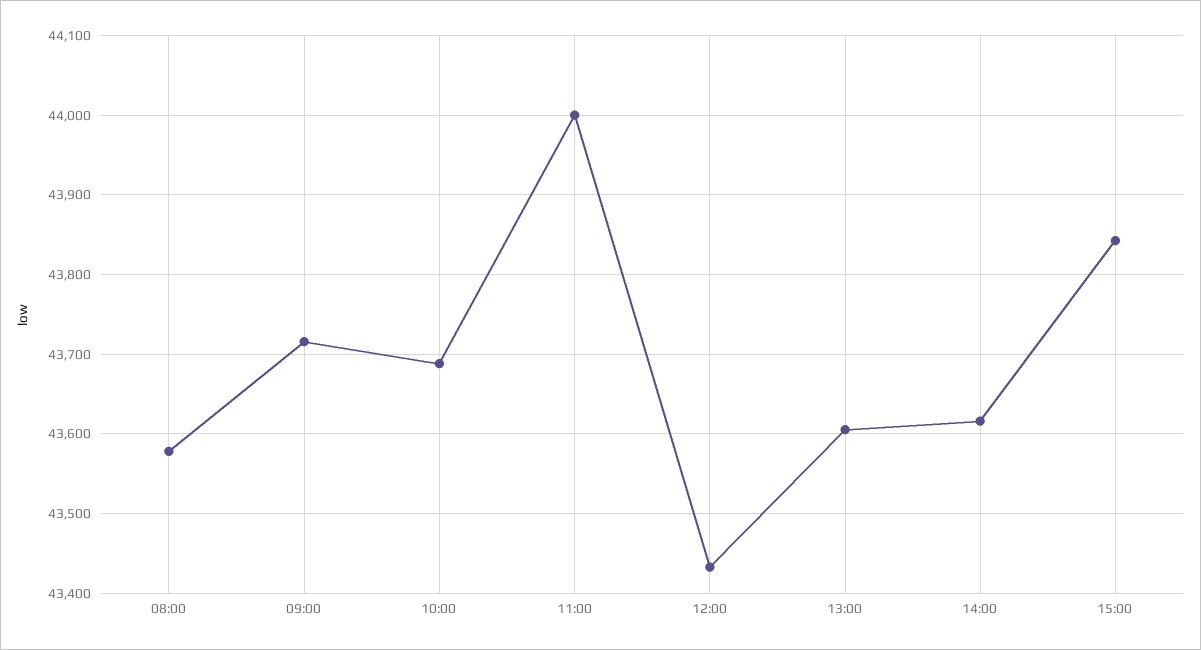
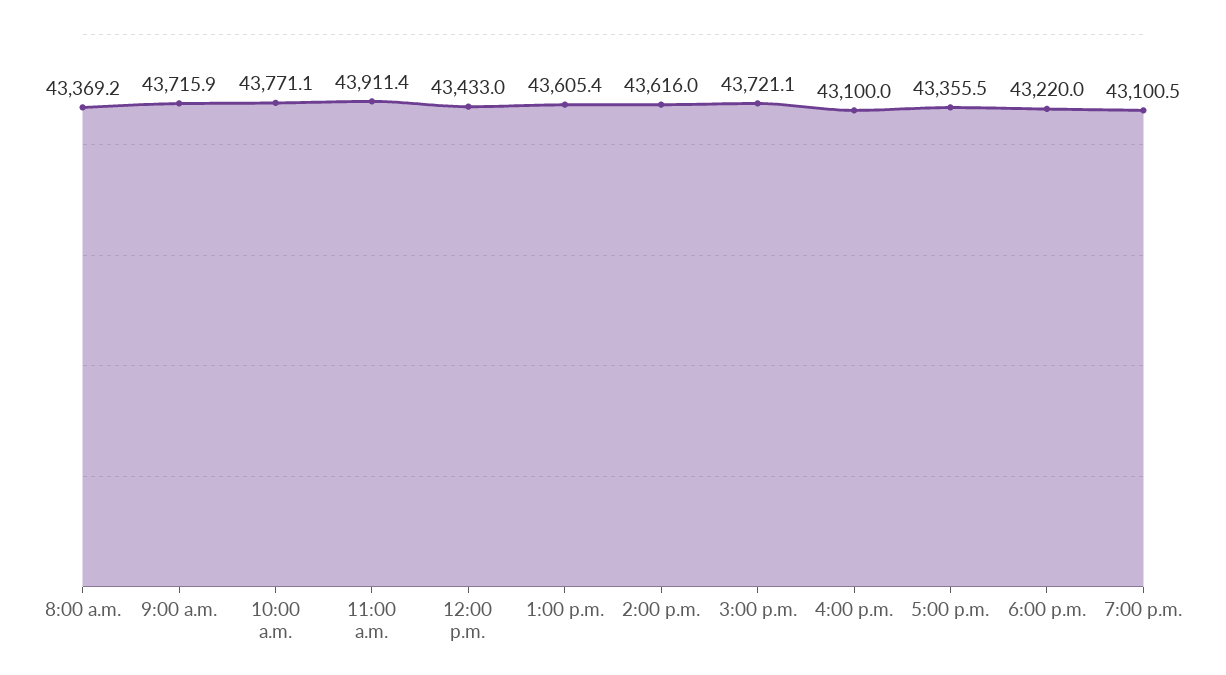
08:00: 43580 -> 43369.2
10:00: 43690 -> 43771.1
11:00: 44000 -> 43911.4
15:00: 43840 -> 43721.1
4:00 p.m.: none -> 43100
5:00 p.m.: none -> 43355.5
6:00 p.m.: none -> 43220
7:00 p.m.: none -> 43100.5

